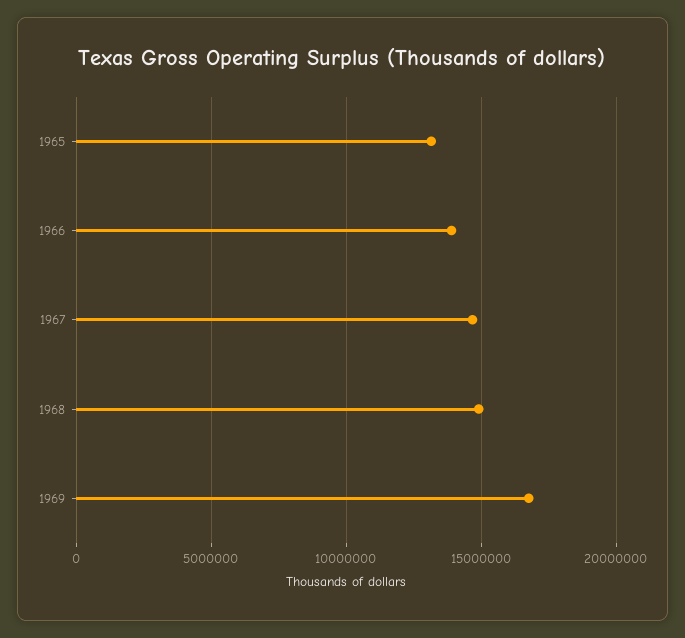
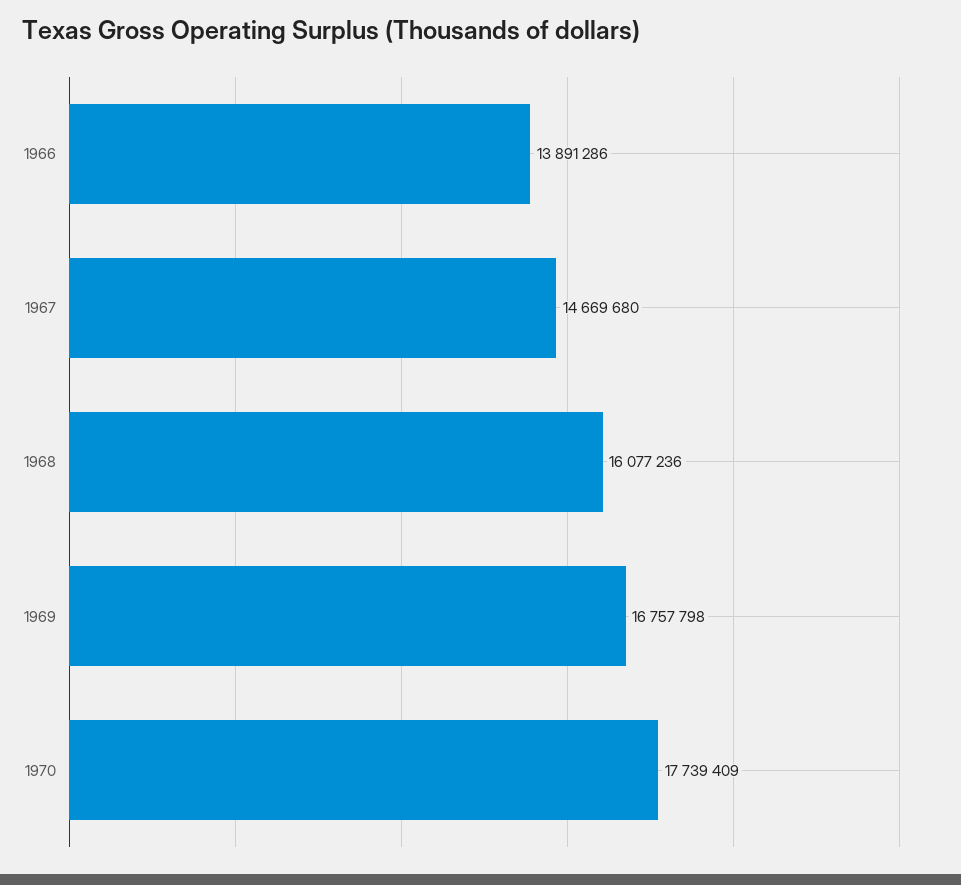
1965: 13000000 -> none
1968: 15000000 -> 16077236
1970: none -> 17739409

